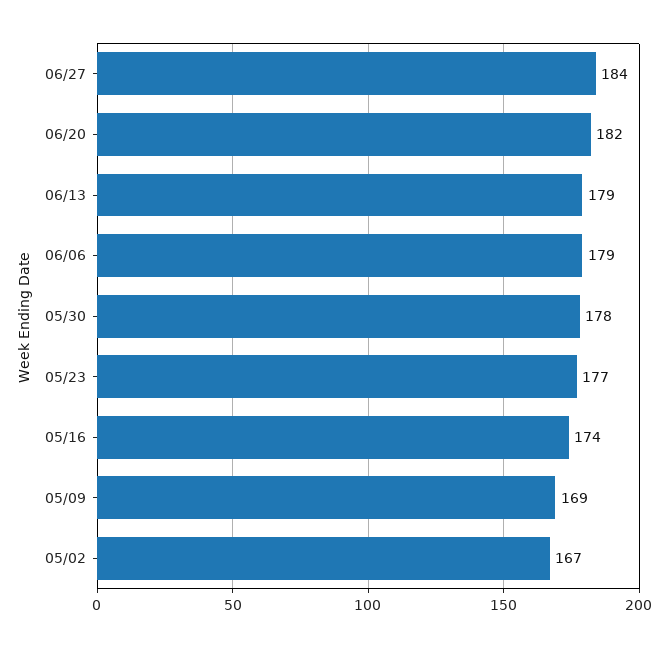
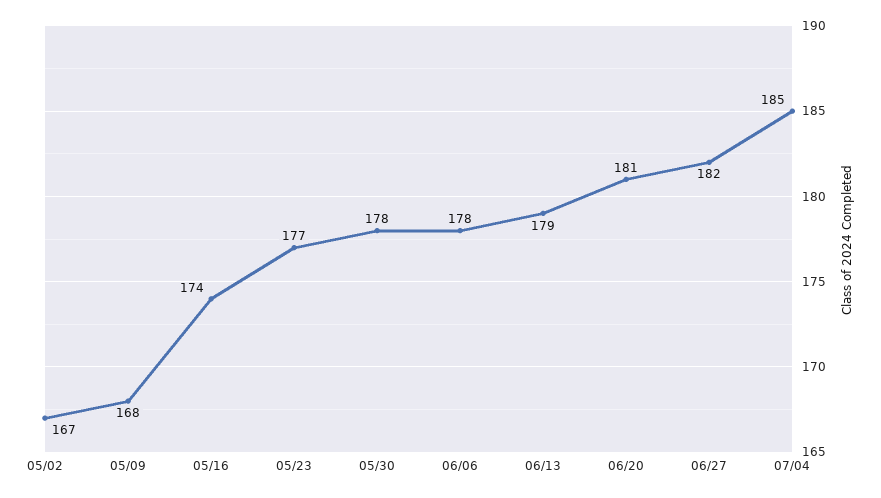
06/27: 184 -> 182
06/20: 182 -> 181
06/06: 179 -> 178
05/09: 169 -> 168
07/04: none -> 185

